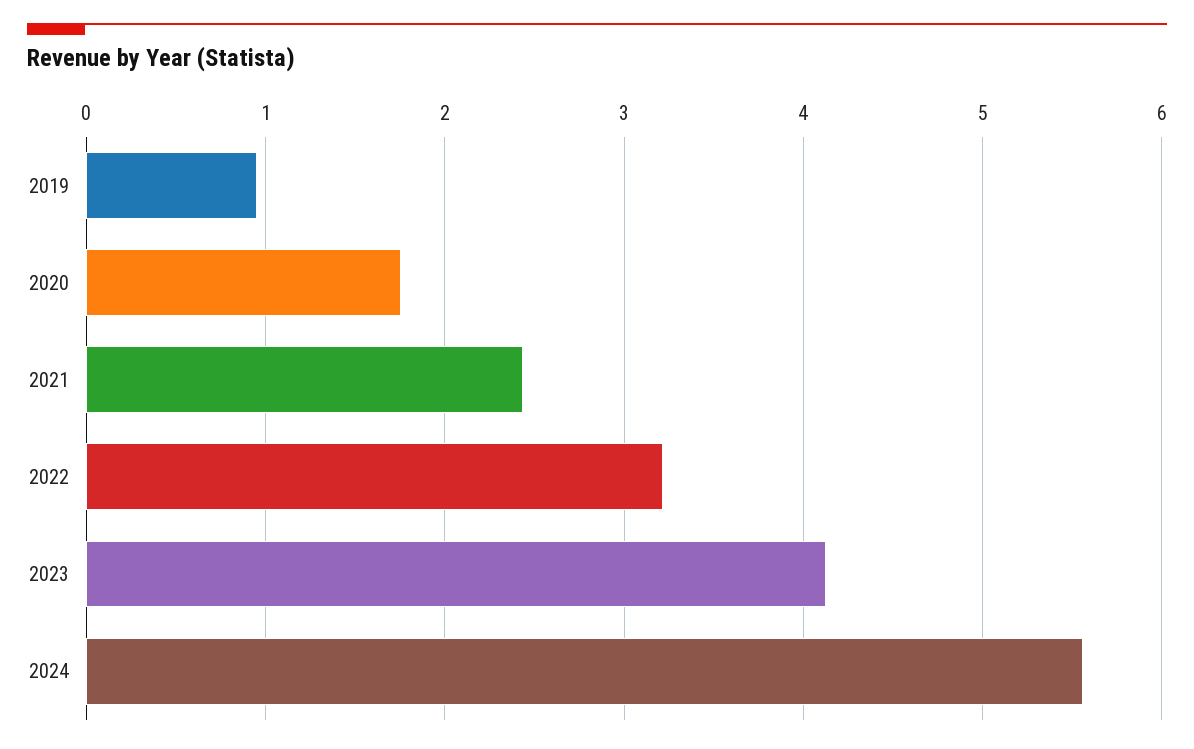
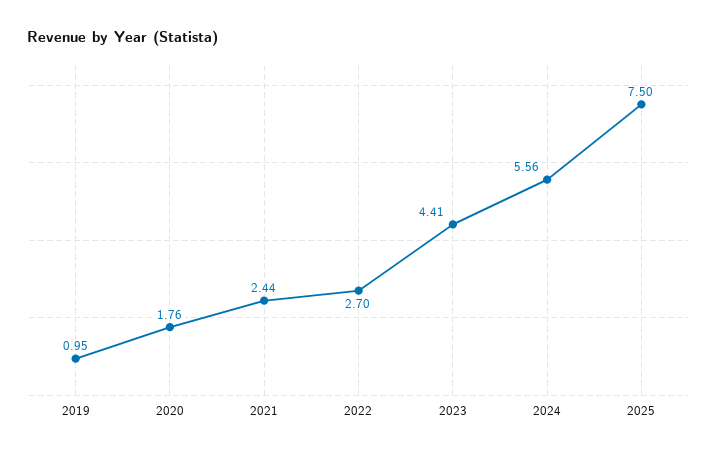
2022: 3.2 -> 2.7
2023: 4.1 -> 4.41
2025: none -> 7.5

